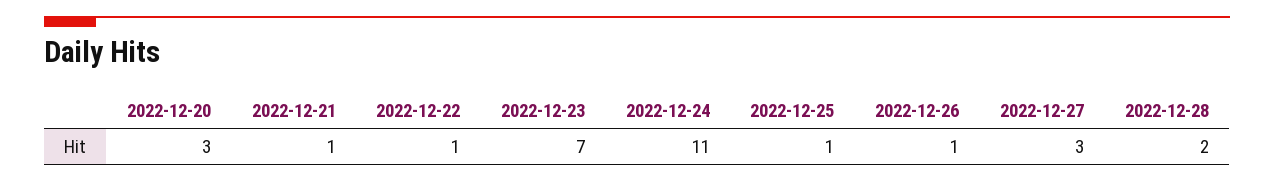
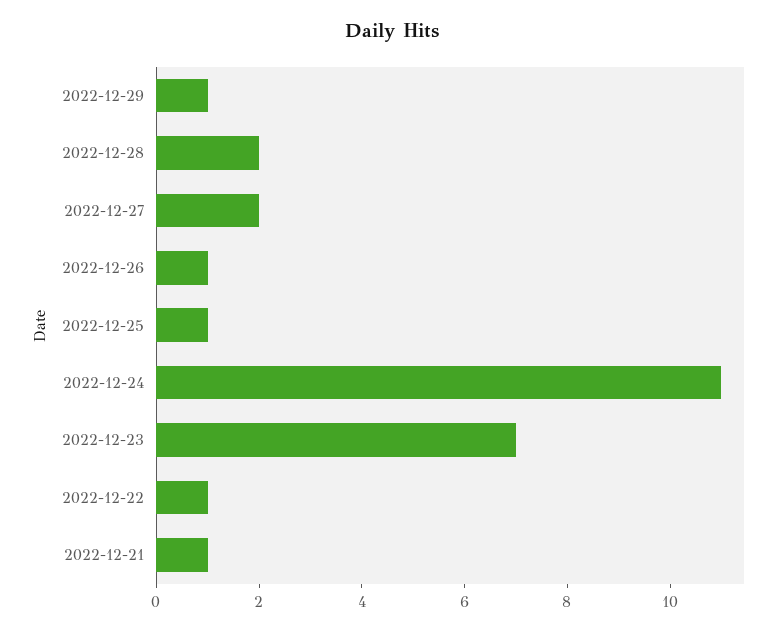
2022-12-20: 3 -> none
2022-12-27: 3 -> 2
2022-12-29: none -> 1

